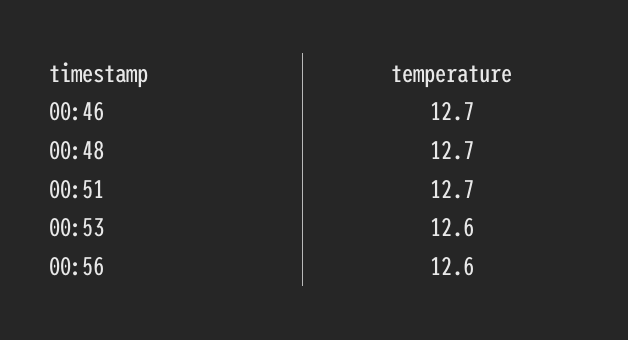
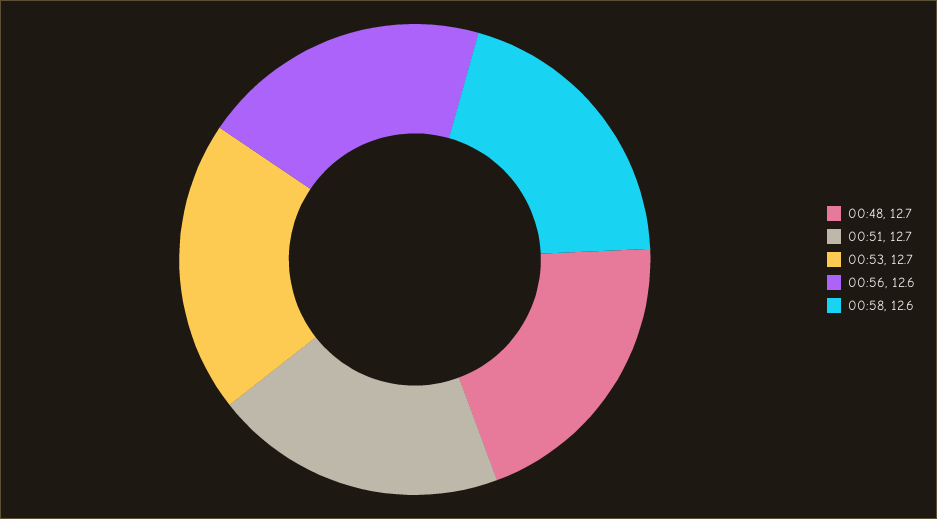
00:46: 12.7 -> none
00:53: 12.6 -> 12.7
00:58: none -> 12.6

